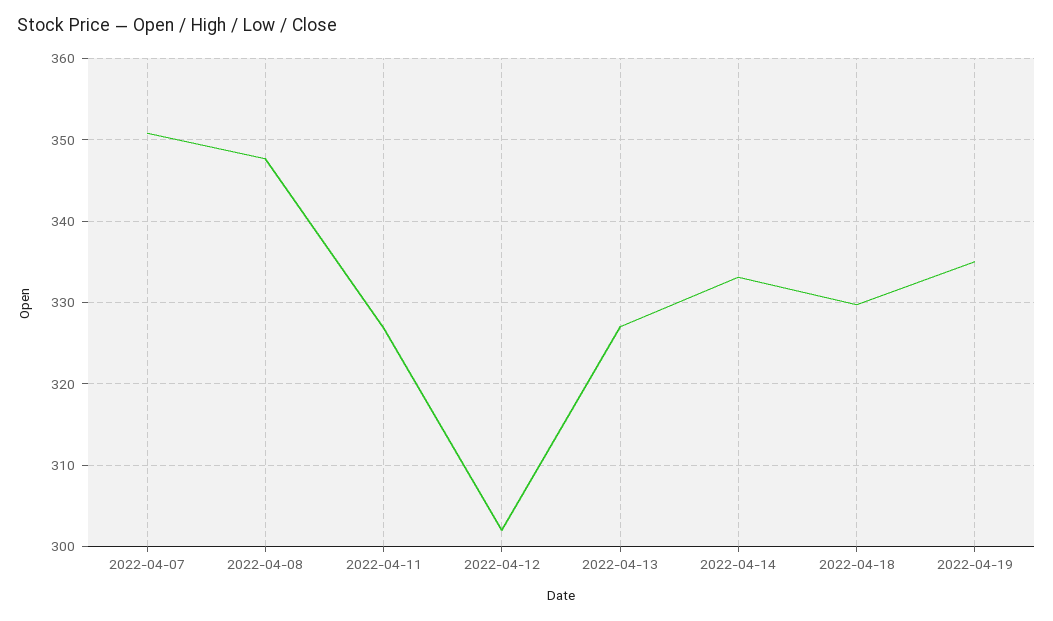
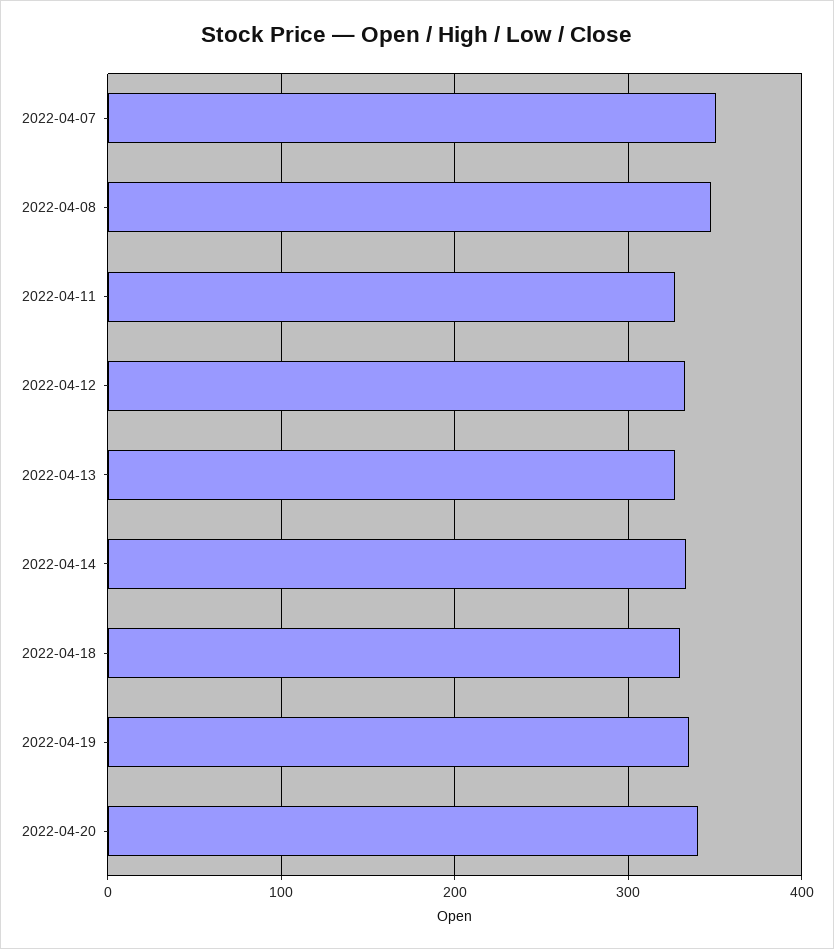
2022-04-12: 302 -> 330
2022-04-20: none -> 340

